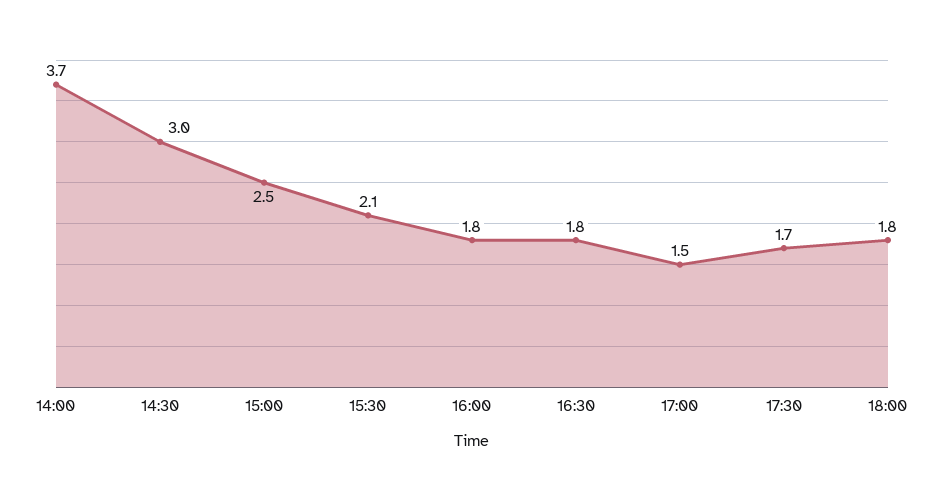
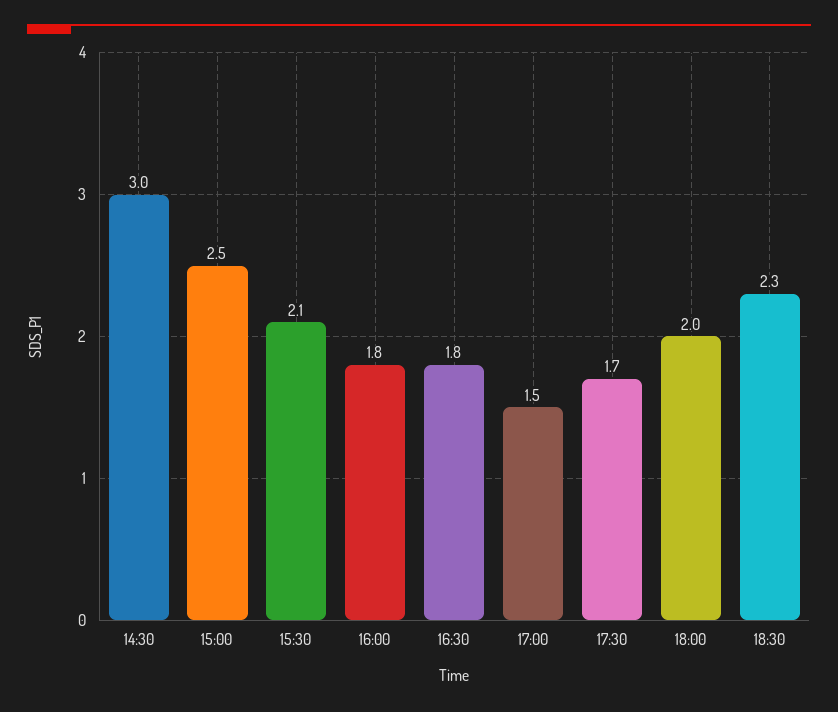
14:00: 3.7 -> none
18:00: 1.8 -> 2
18:30: none -> 2.3

